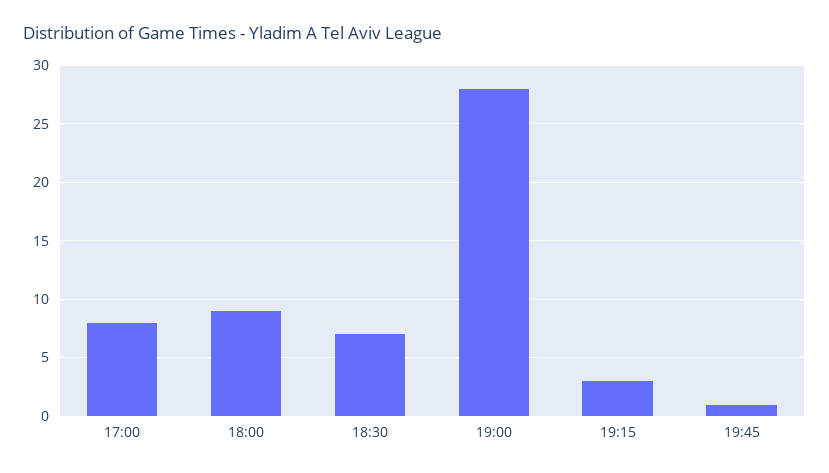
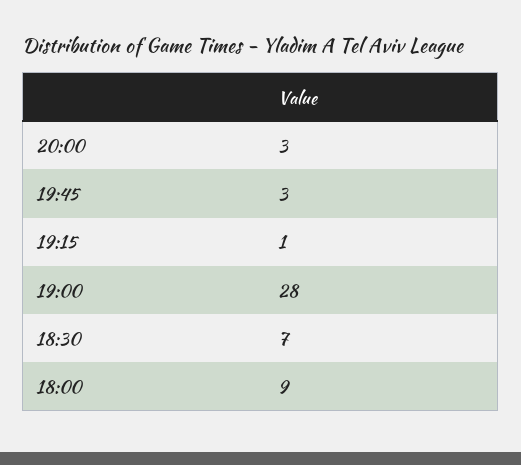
17:00: 8 -> none
19:15: 3 -> 1
19:45: 1 -> 3
20:00: none -> 3

